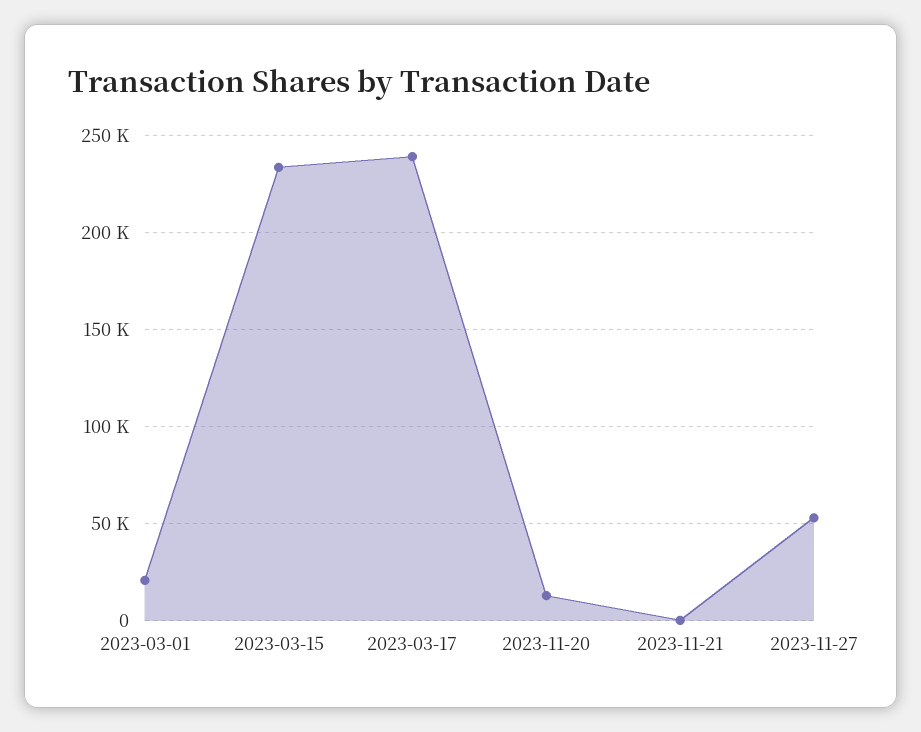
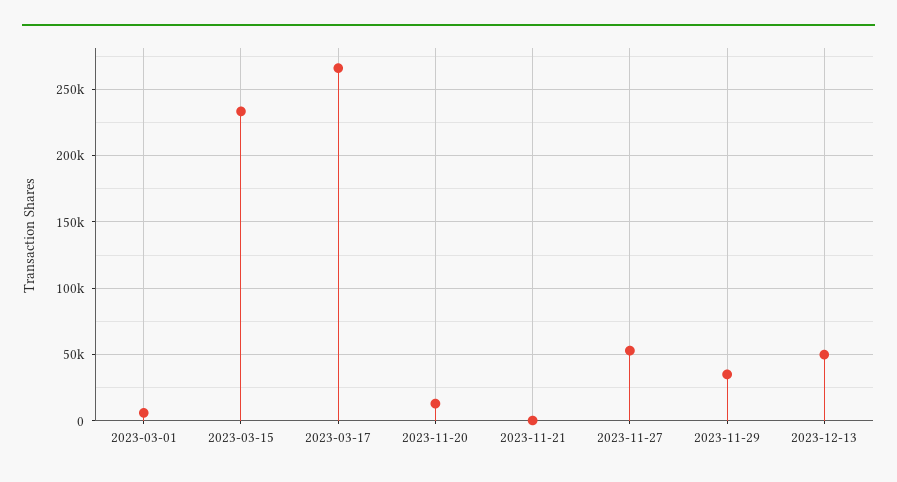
2023-03-01: 20000 -> 5000
2023-03-17: 240000 -> 265000
2023-11-29: none -> 35000
2023-12-13: none -> 50000

